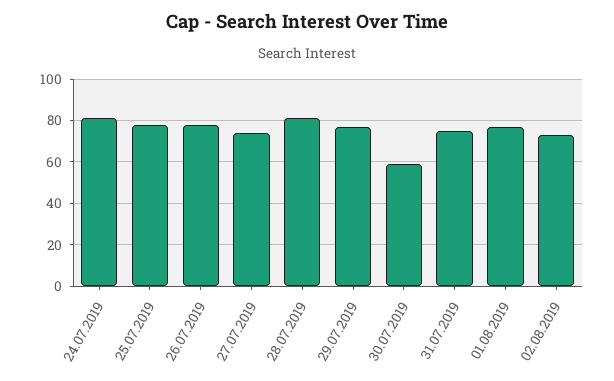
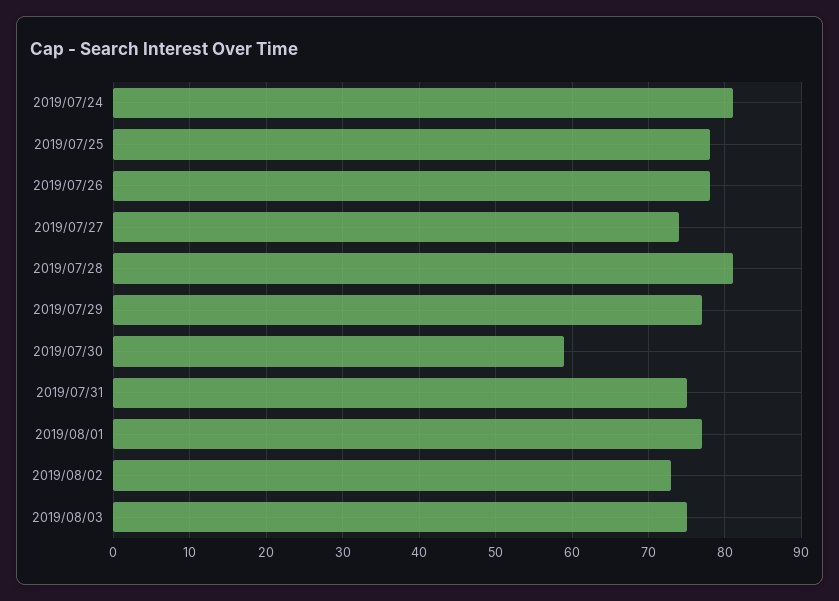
2019/08/03: none -> 75

